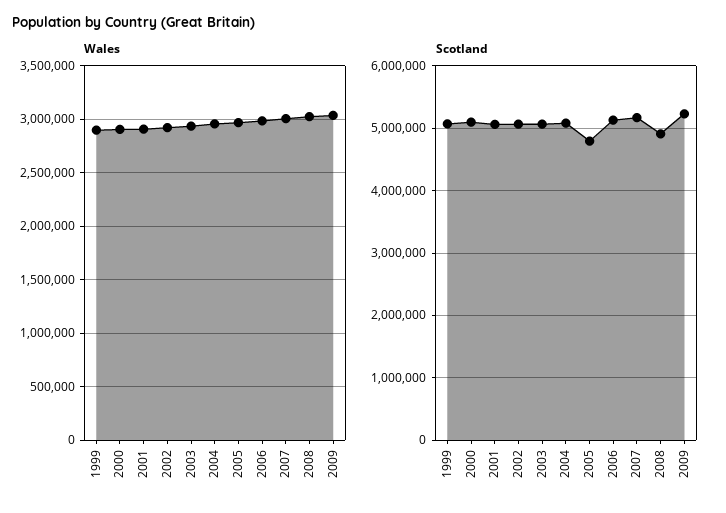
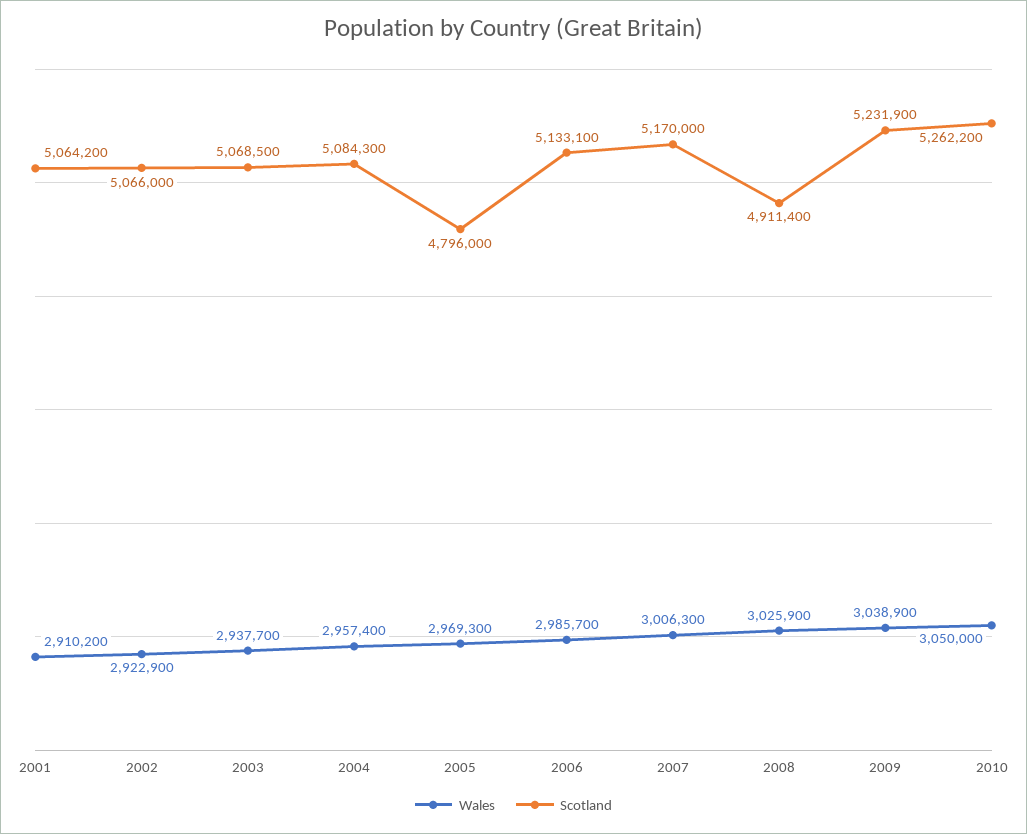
Wales, 1999: 2900000 -> none
Wales, 2000: 2900000 -> none
Scotland, 1999: 5100000 -> none
Scotland, 2000: 5100000 -> none
Wales, 2010: none -> 3050000
Scotland, 2010: none -> 5262200

